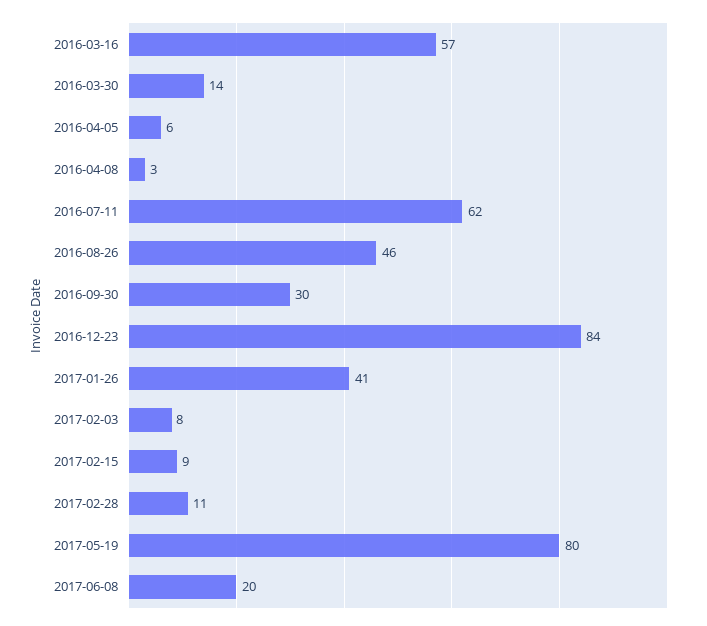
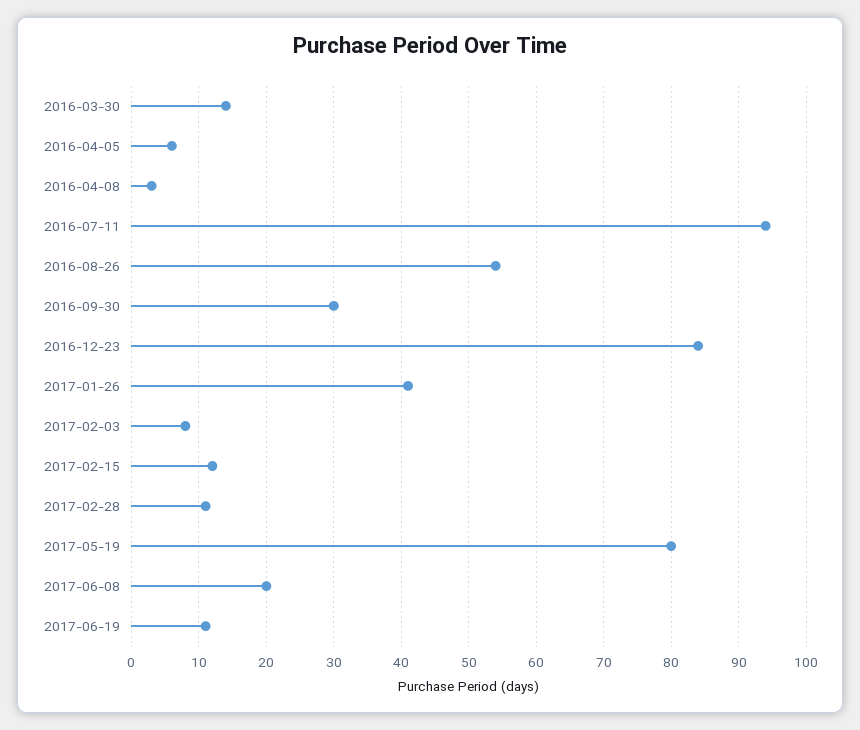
2016-03-16: 57 -> none
2016-07-11: 62 -> 94
2016-08-26: 46 -> 54
2017-02-15: 9 -> 12
2017-06-19: none -> 11

